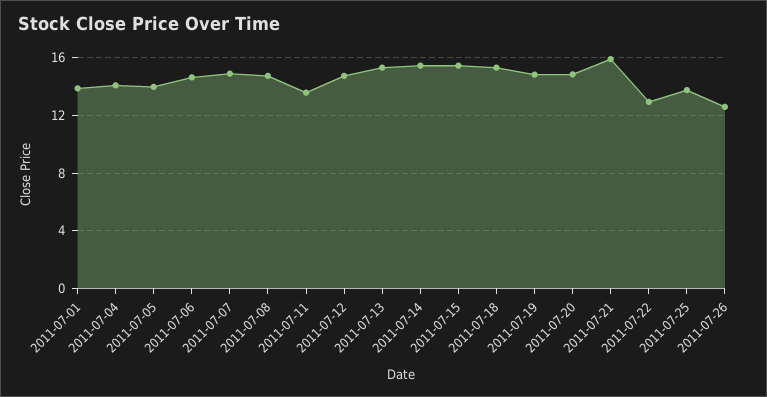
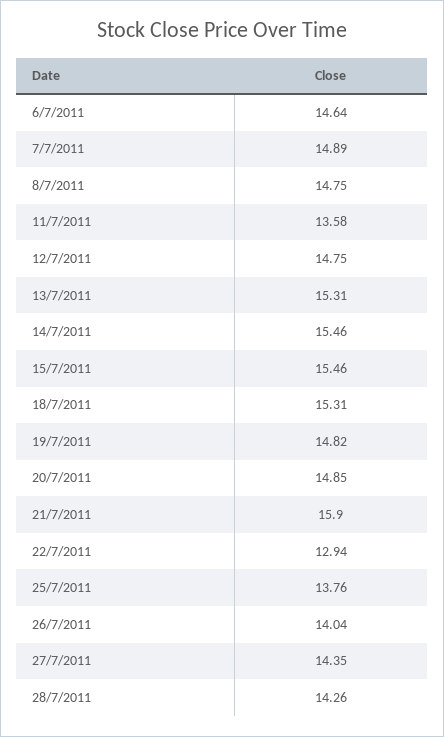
2011-07-01: 14 -> none
2011-07-04: 14 -> none
2011-07-05: 14 -> none
2011-07-26: 12.5 -> 14.04
27/7/2011: none -> 14.35
28/7/2011: none -> 14.26

